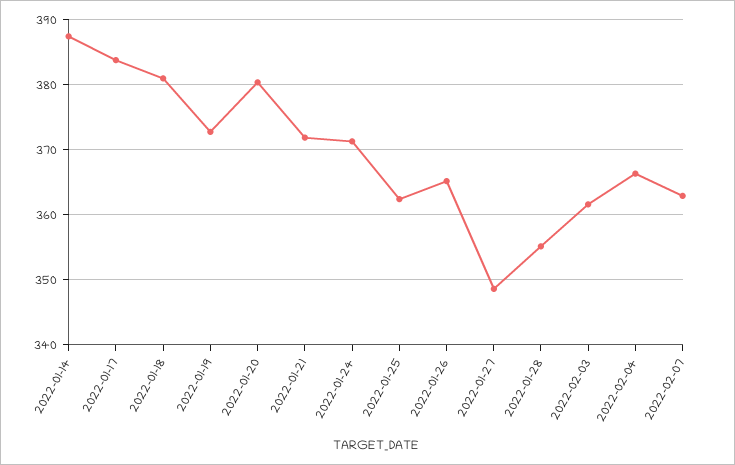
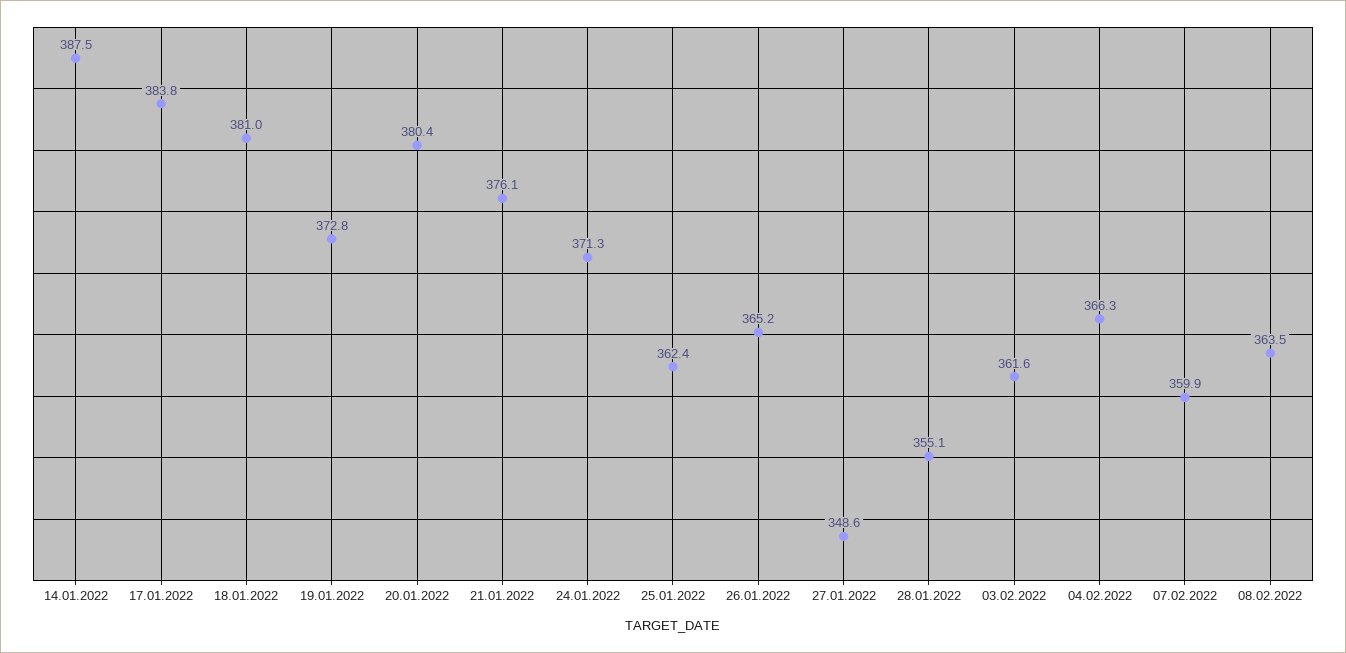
2022-01-21: 372 -> 376.1
2022-02-07: 363 -> 359.9
08.02.2022: none -> 363.5

